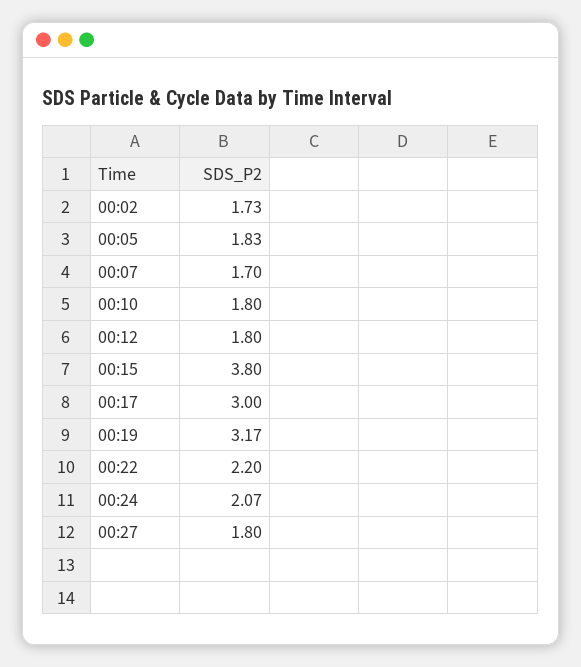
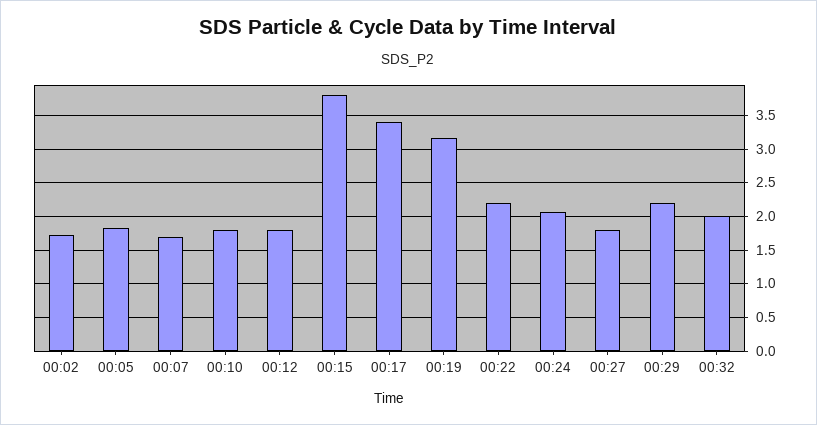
00:17: 3 -> 3.4
00:29: none -> 2.2
00:32: none -> 2

